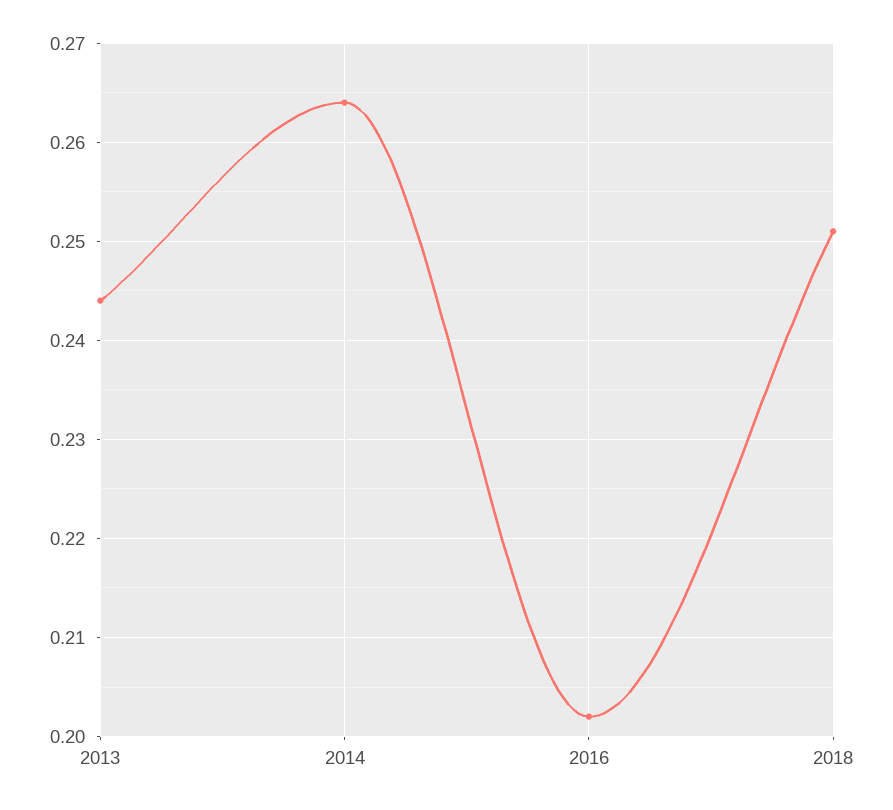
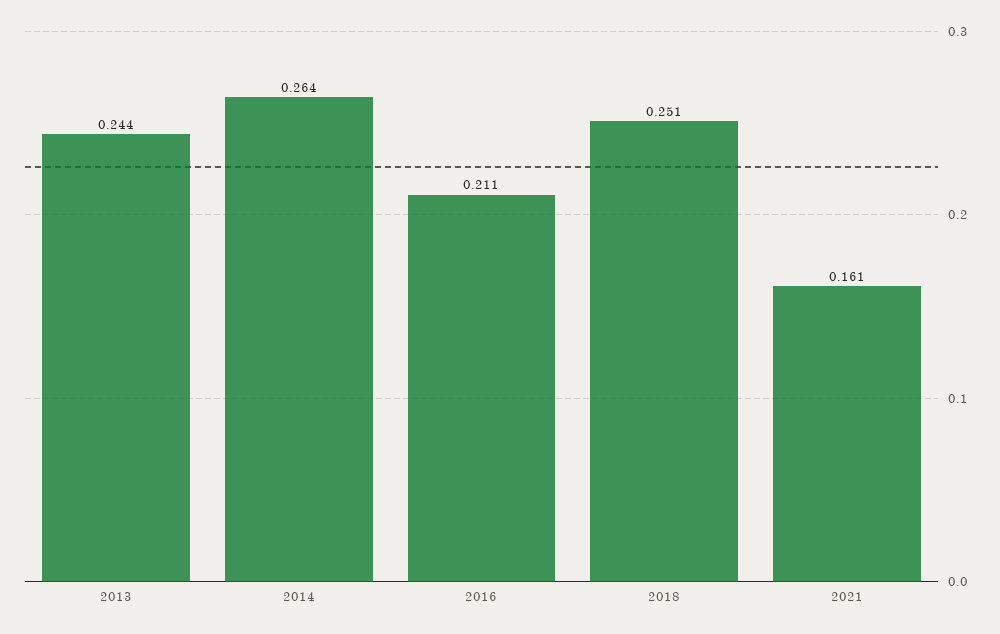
2016: 0.202 -> 0.211
2021: none -> 0.161

